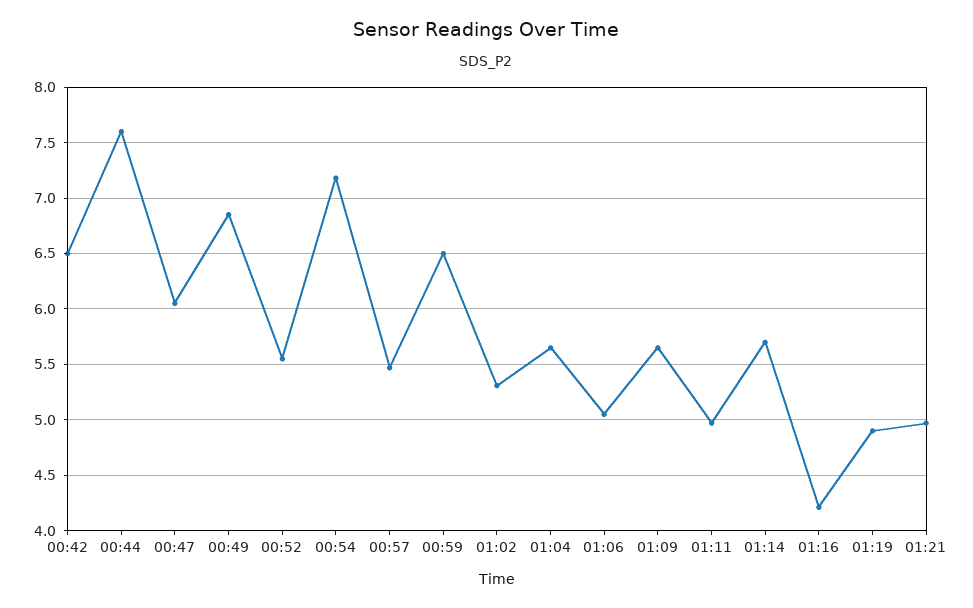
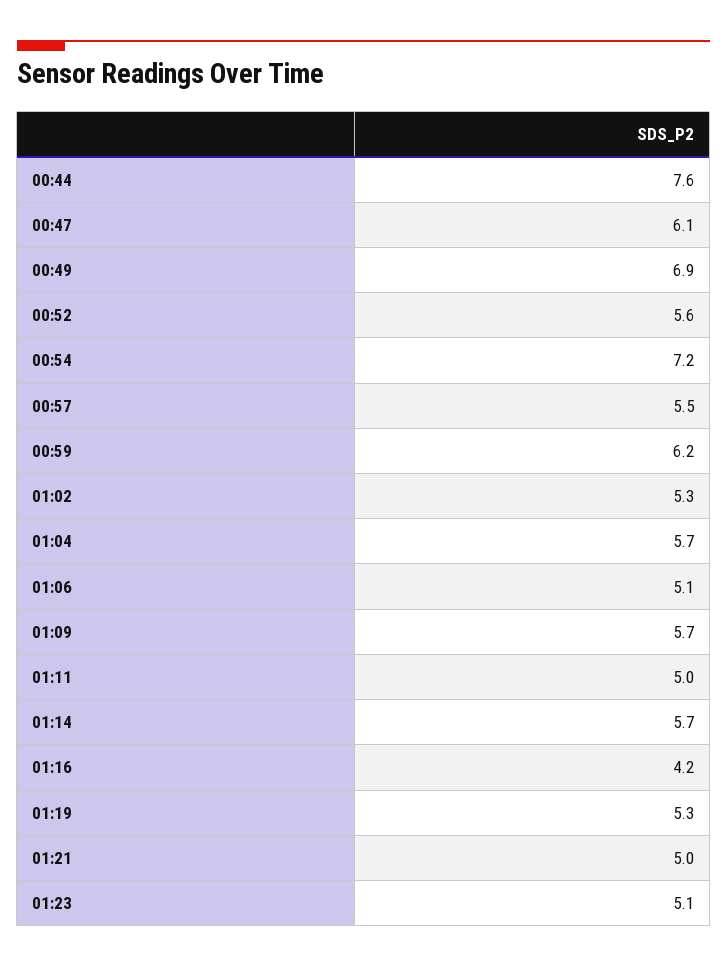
00:42: 6.5 -> none
00:59: 6.5 -> 6.2
01:19: 4.9 -> 5.3
01:23: none -> 5.1

